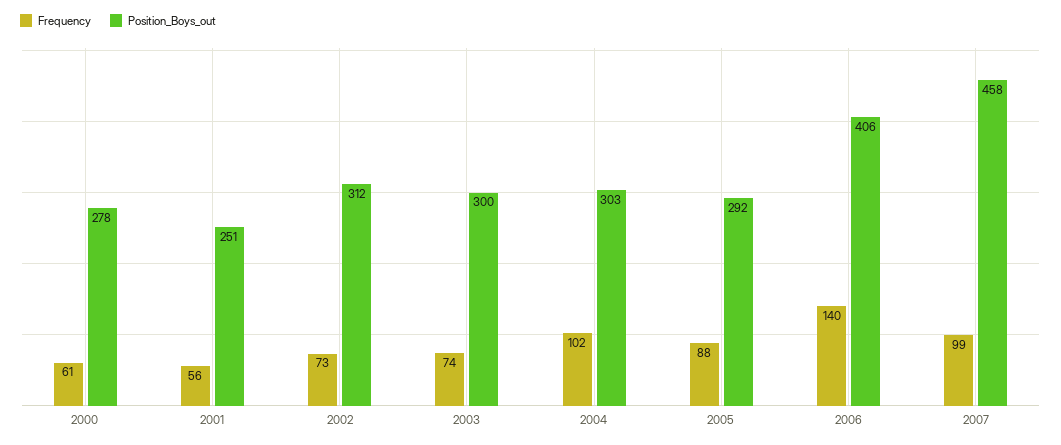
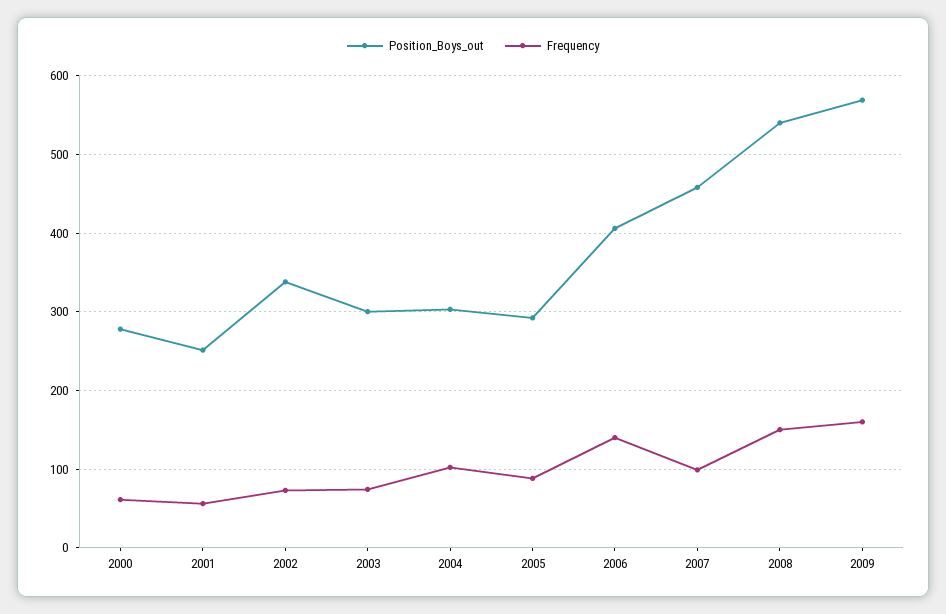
Position_Boys_out, 2002: 312 -> 340
Position_Boys_out, 2008: none -> 540
Frequency, 2008: none -> 150
Position_Boys_out, 2009: none -> 570
Frequency, 2009: none -> 160

